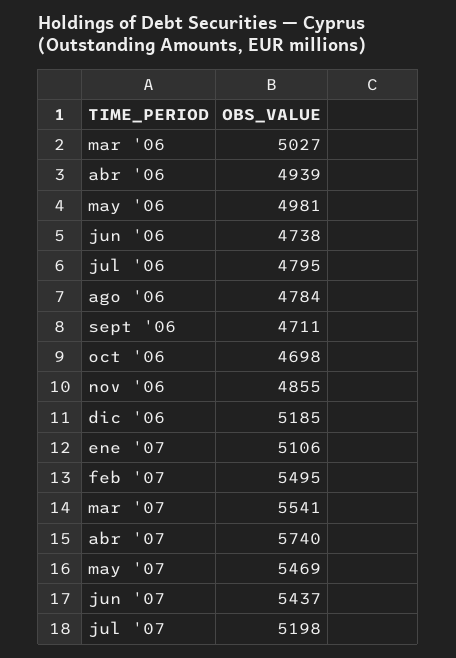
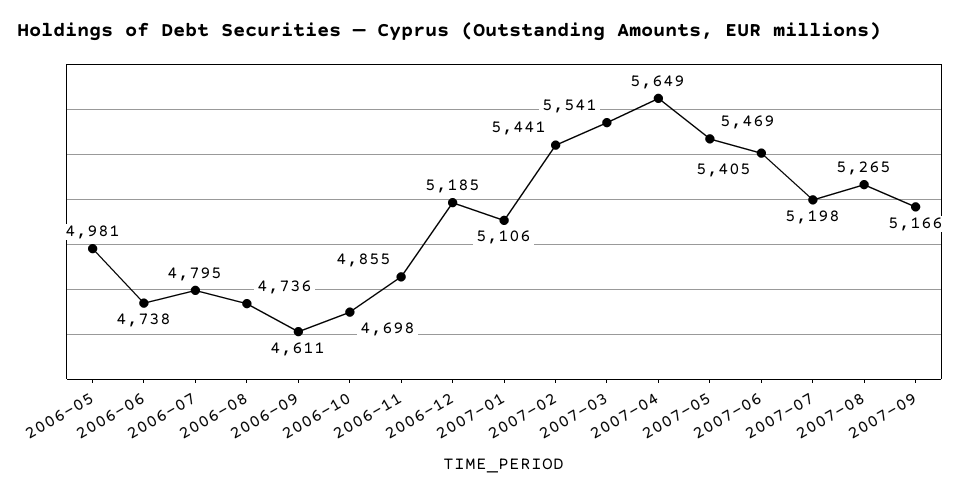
mar '06: 5027 -> none
abr '06: 4939 -> none
ago '06: 4784 -> 4736
sept '06: 4711 -> 4611
feb '07: 5495 -> 5441
abr '07: 5740 -> 5649
jun '07: 5437 -> 5405
2007-08: none -> 5265
2007-09: none -> 5166

